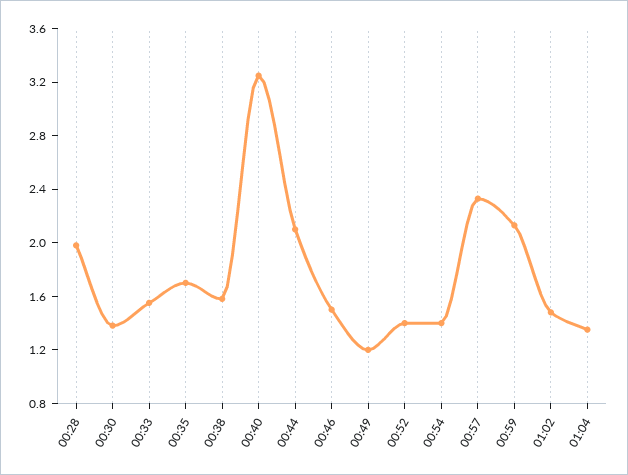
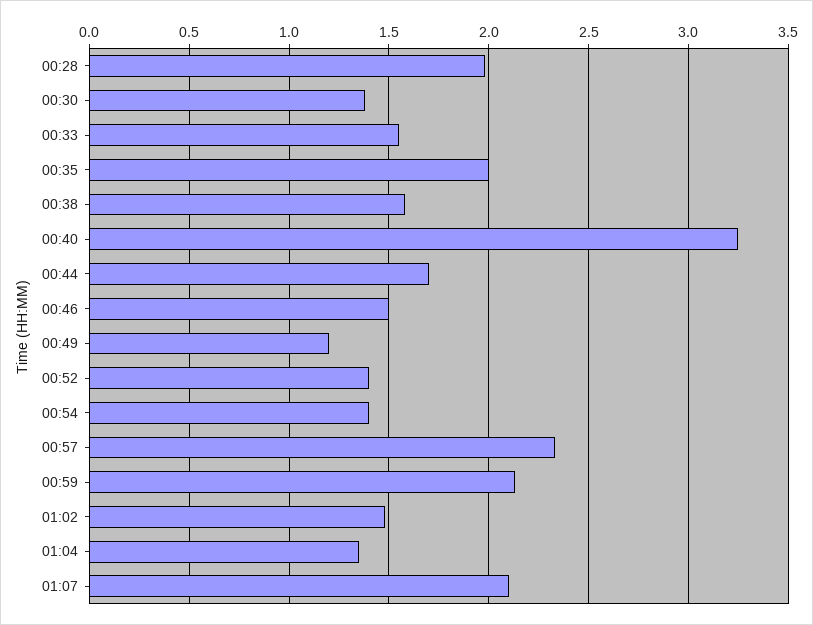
00:35: 1.7 -> 2
00:44: 2.1 -> 1.7
01:07: none -> 2.1

